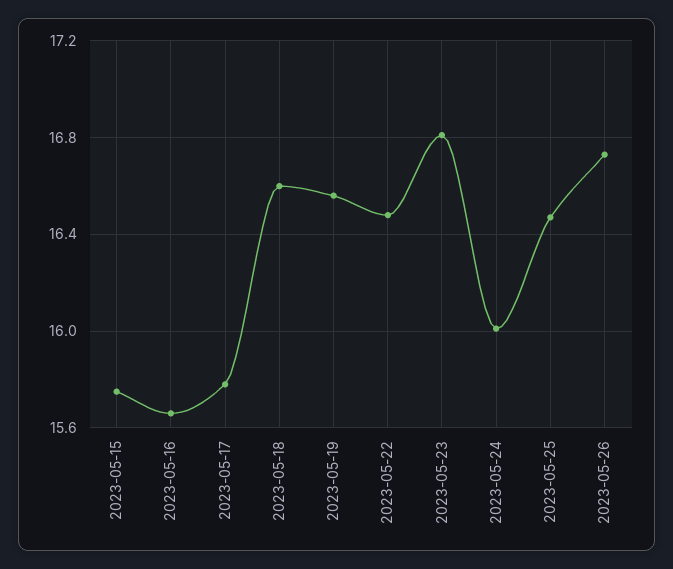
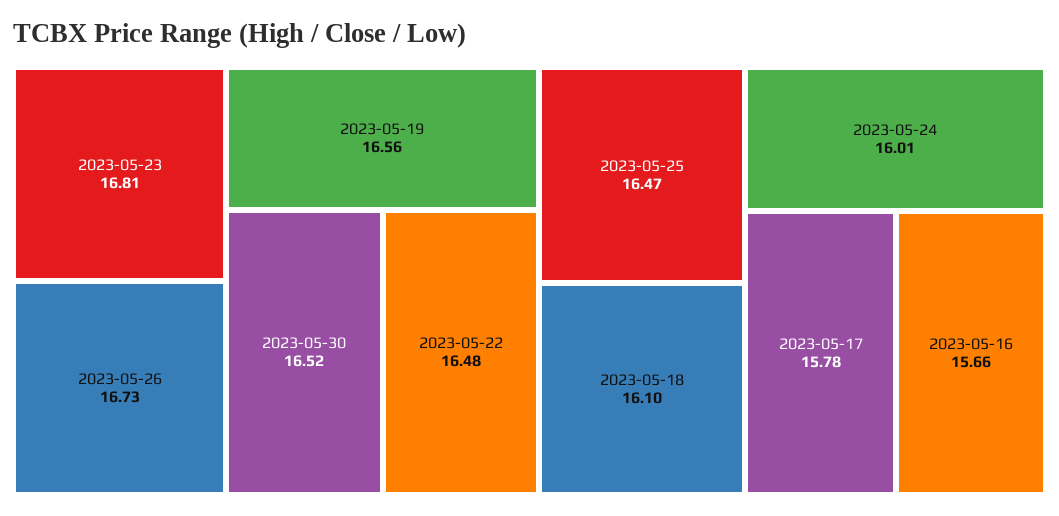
2023-05-15: 15.75 -> none
2023-05-18: 16.6 -> 16.1
2023-05-30: none -> 16.52

